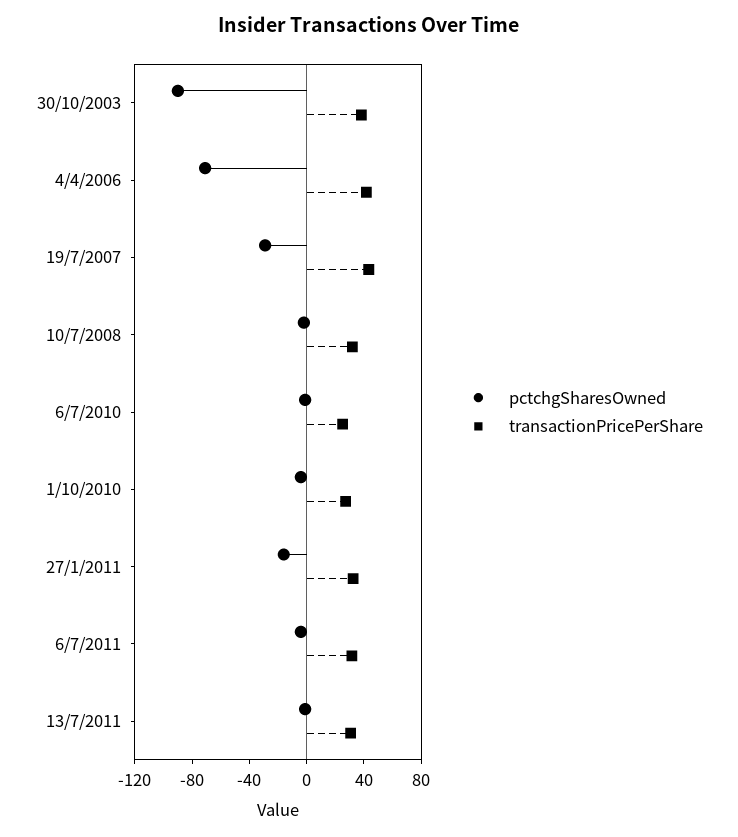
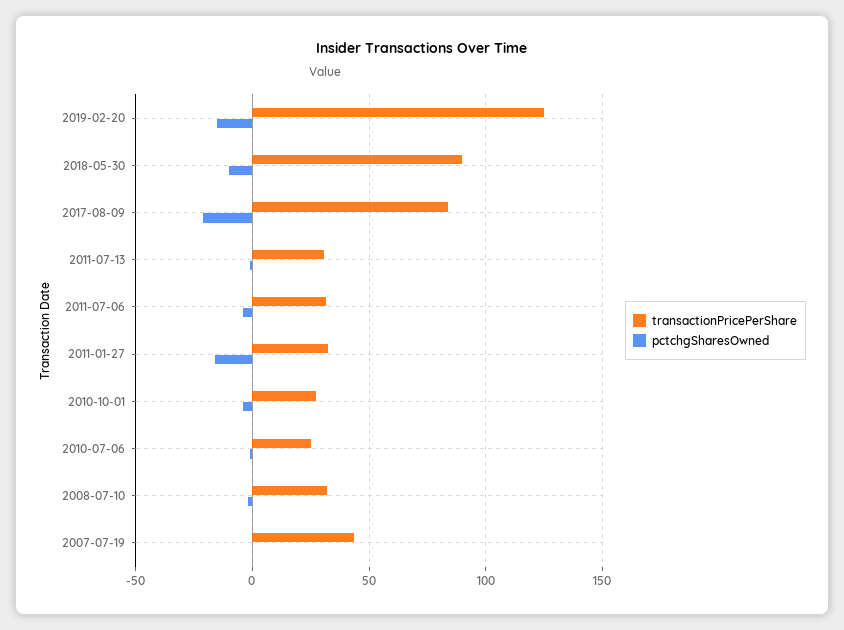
pctchgSharesOwned, 30/10/2003: -90 -> none
transactionPricePerShare, 30/10/2003: 40 -> none
pctchgSharesOwned, 4/4/2006: -70 -> none
transactionPricePerShare, 4/4/2006: 40 -> none
pctchgSharesOwned, 19/7/2007: -30 -> 0
transactionPricePerShare, 2019-02-20: none -> 125
pctchgSharesOwned, 2019-02-20: none -> -15
transactionPricePerShare, 2018-05-30: none -> 90
pctchgSharesOwned, 2018-05-30: none -> -10
transactionPricePerShare, 2017-08-09: none -> 85
pctchgSharesOwned, 2017-08-09: none -> -20

